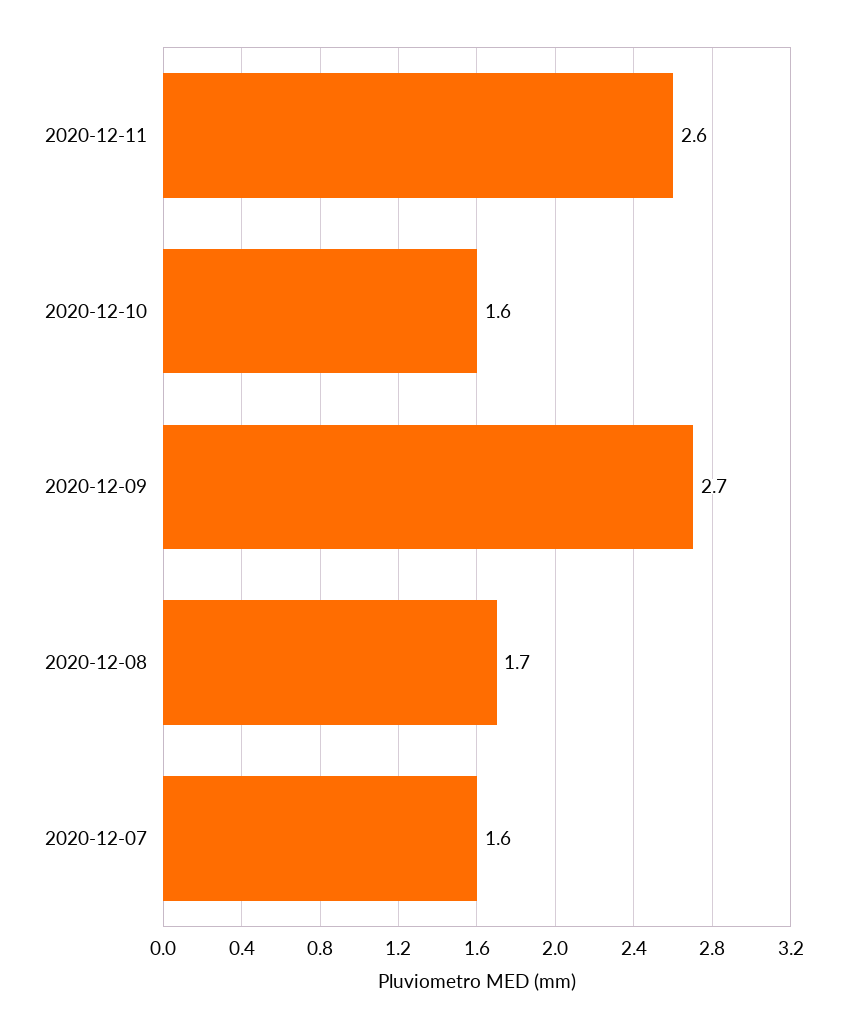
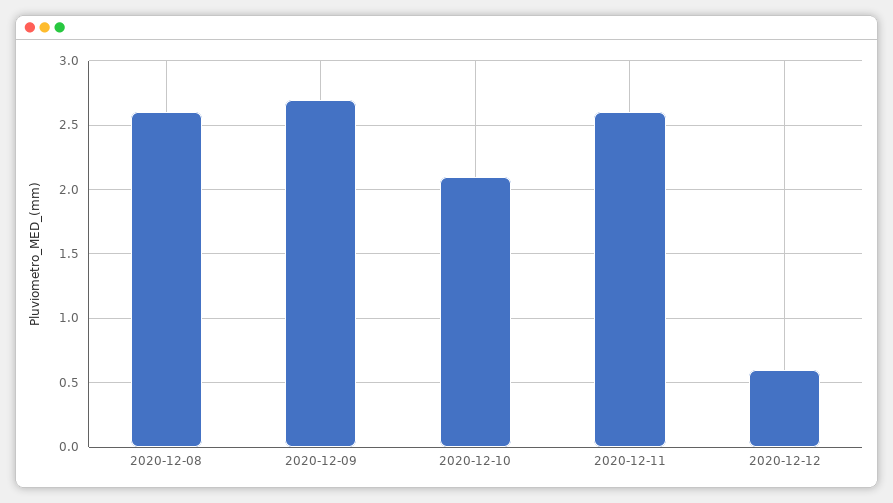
2020-12-10: 1.6 -> 2.1
2020-12-08: 1.7 -> 2.6
2020-12-07: 1.6 -> none
2020-12-12: none -> 0.6

